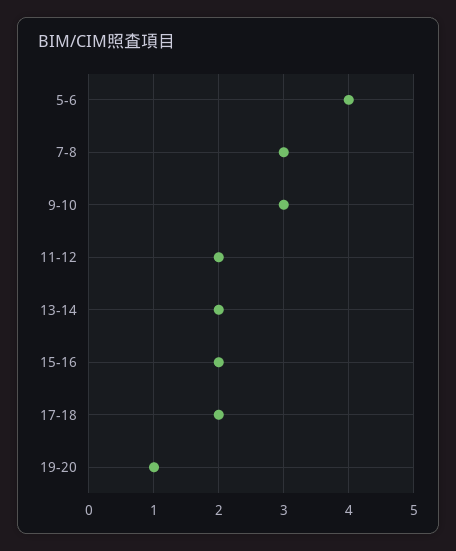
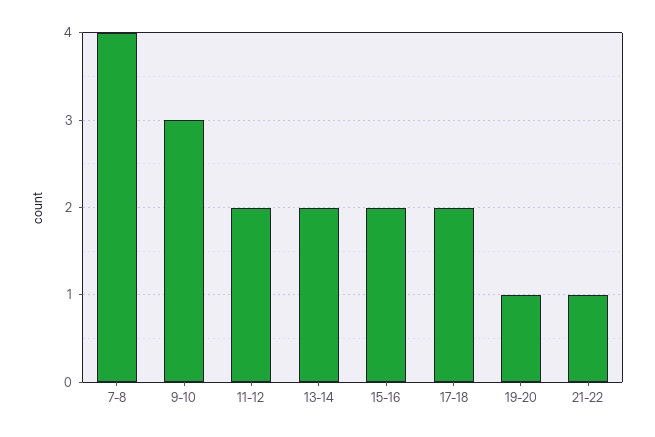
5-6: 4 -> none
7-8: 3 -> 4
21-22: none -> 1

